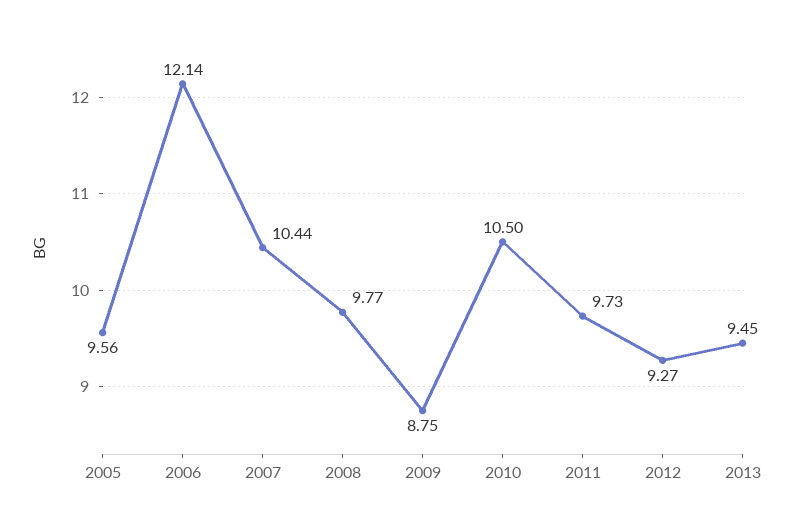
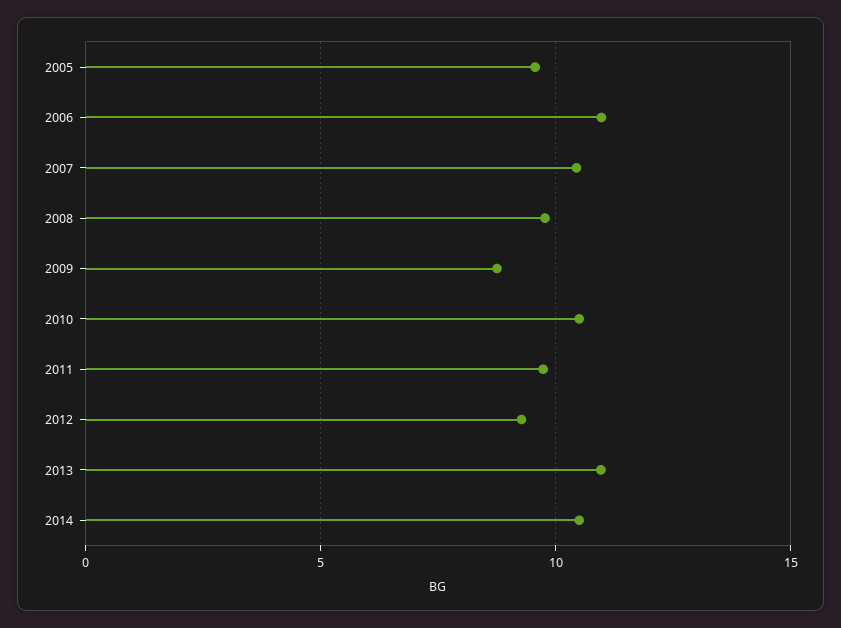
2006: 12.14 -> 11
2013: 9.45 -> 11
2014: none -> 10.5

